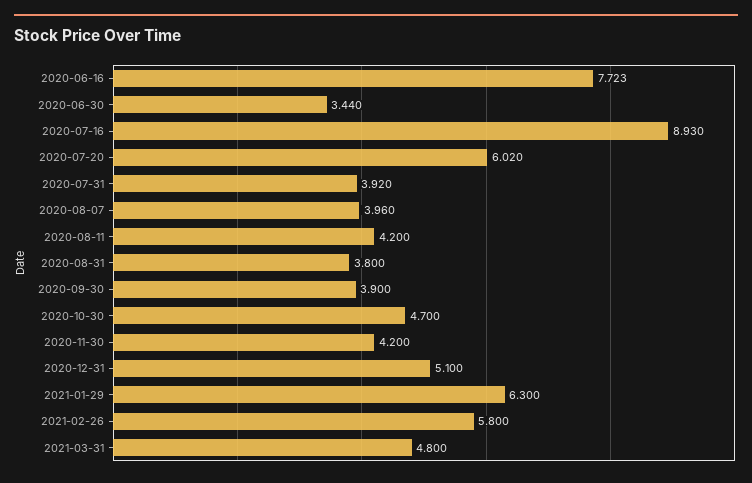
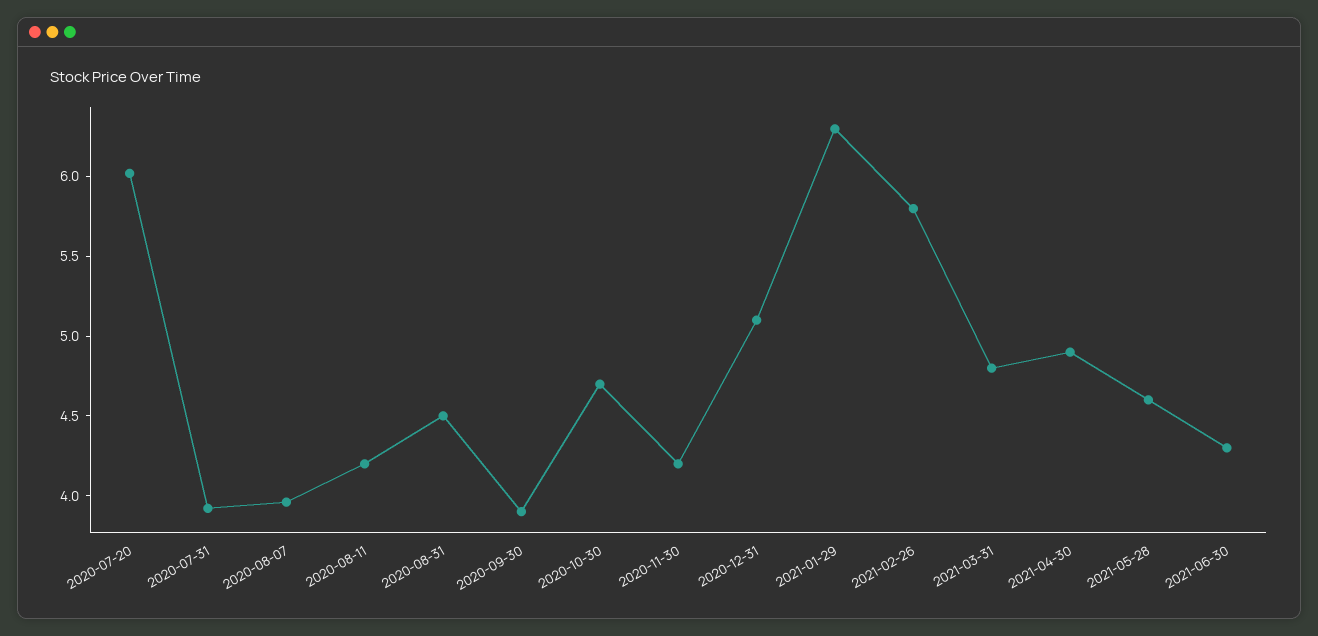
2020-06-16: 7.723 -> none
2020-06-30: 3.44 -> none
2020-07-16: 8.93 -> none
2020-08-31: 3.8 -> 4.5
2021-04-30: none -> 4.9
2021-05-28: none -> 4.6
2021-06-30: none -> 4.3

